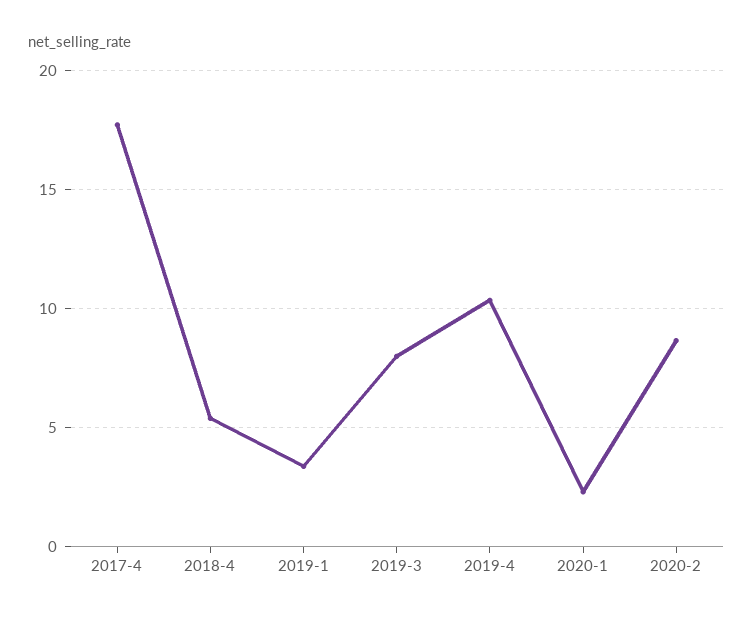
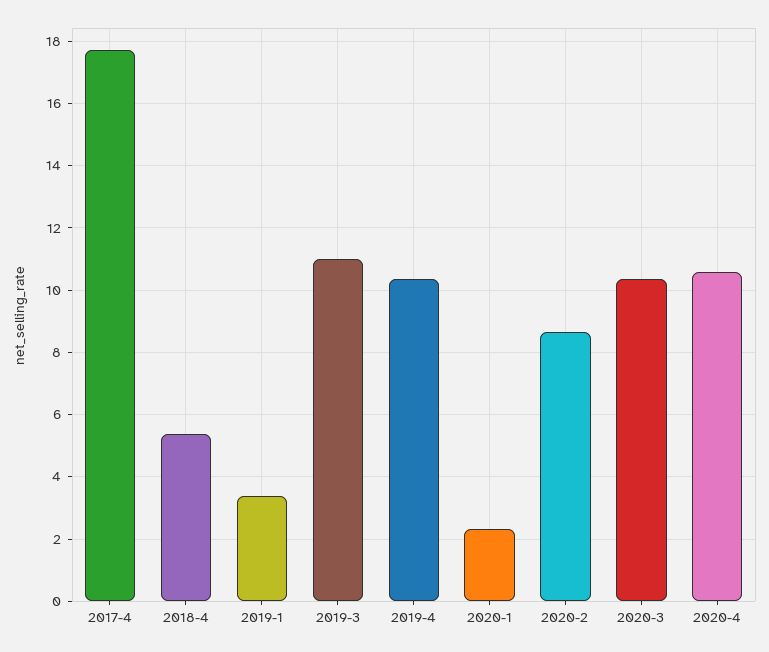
2019-3: 8 -> 11
2020-3: none -> 10.4
2020-4: none -> 10.6

